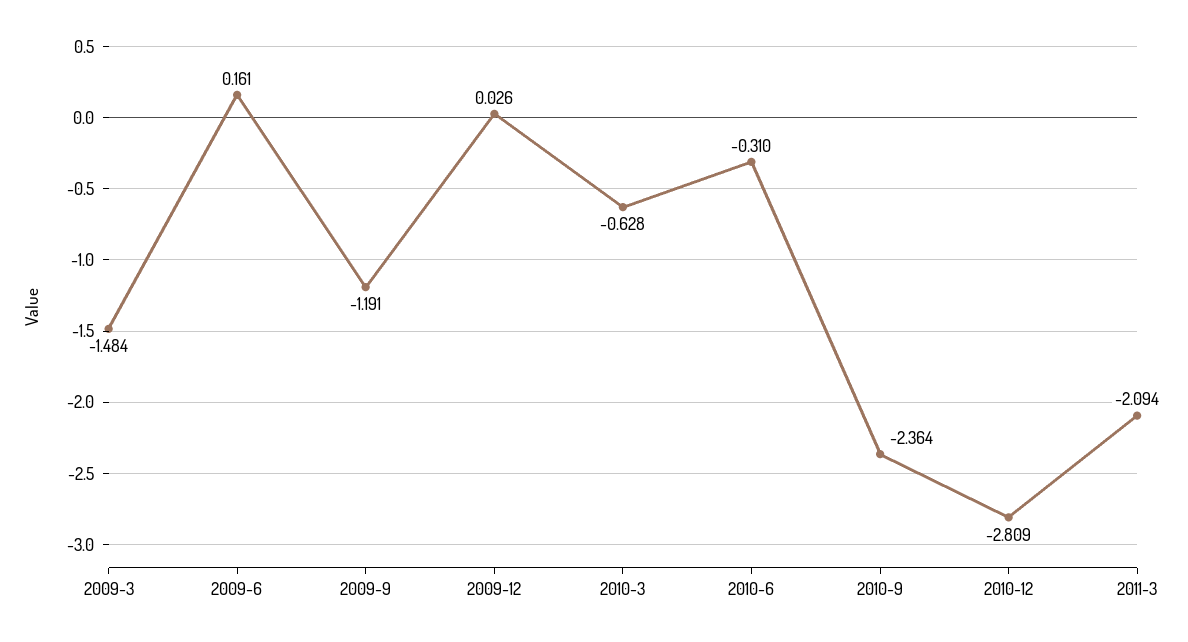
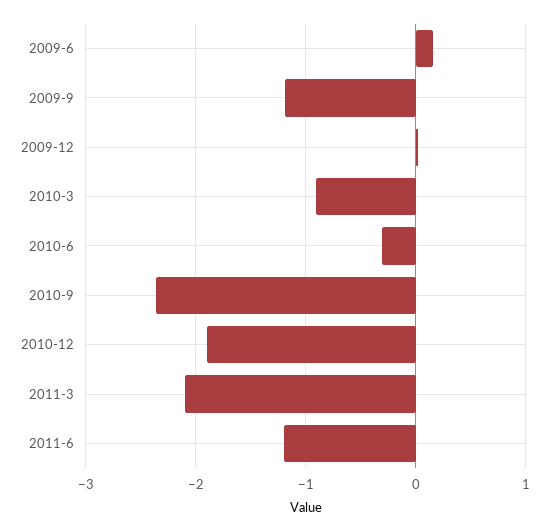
2009-3: -1.484 -> none
2010-3: -0.628 -> -0.9
2010-12: -2.809 -> -1.9
2011-6: none -> -1.2

